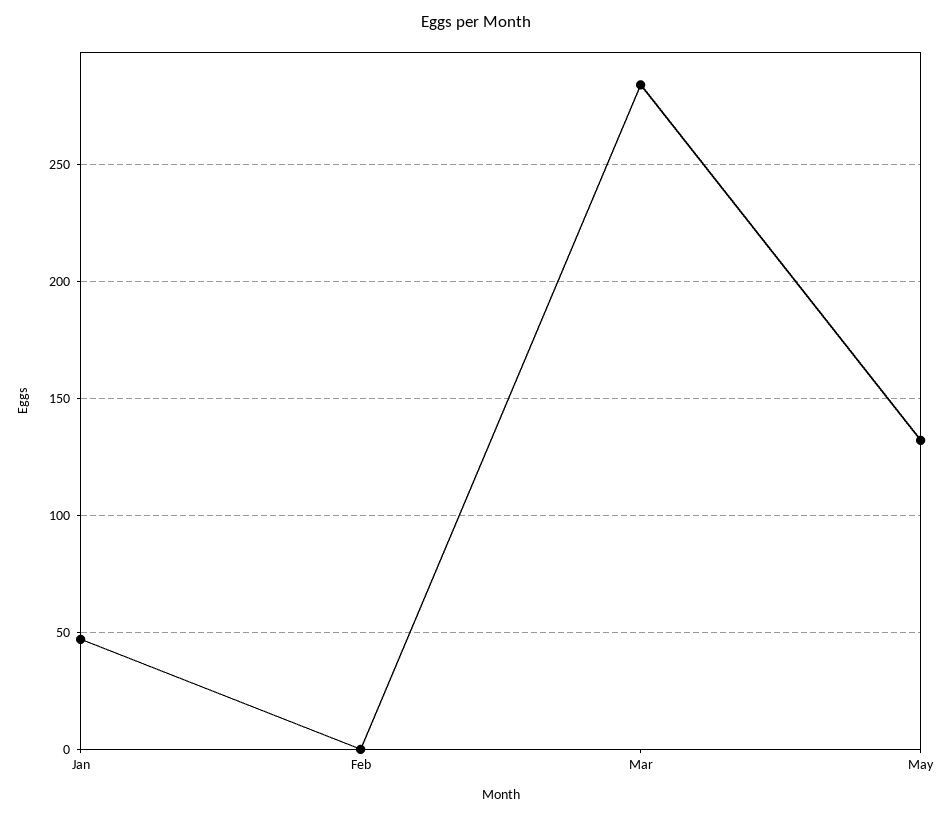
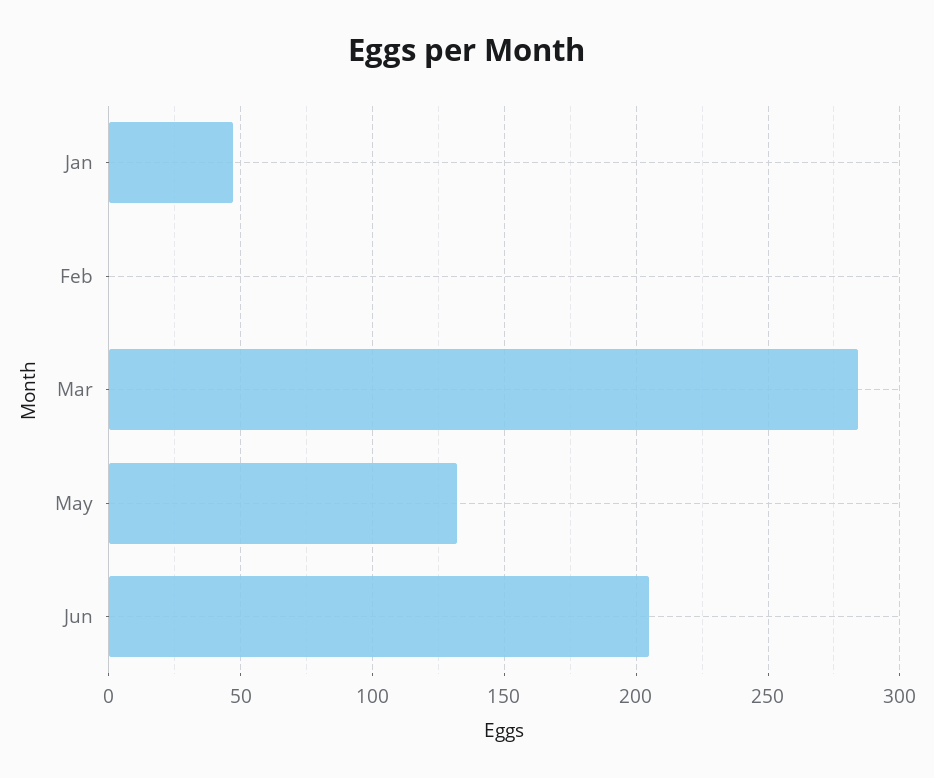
Jun: none -> 205

